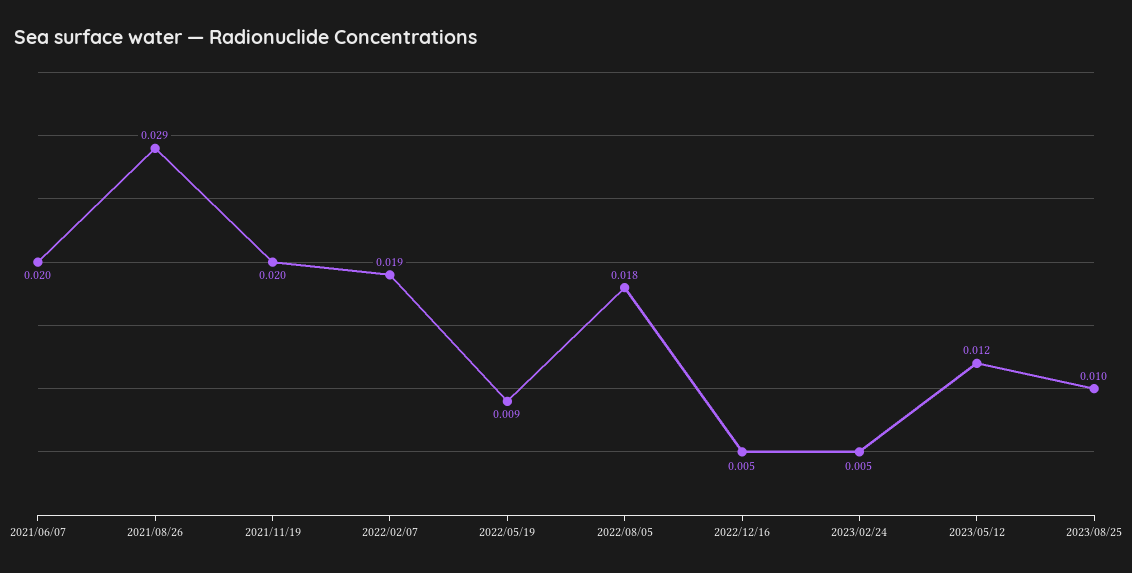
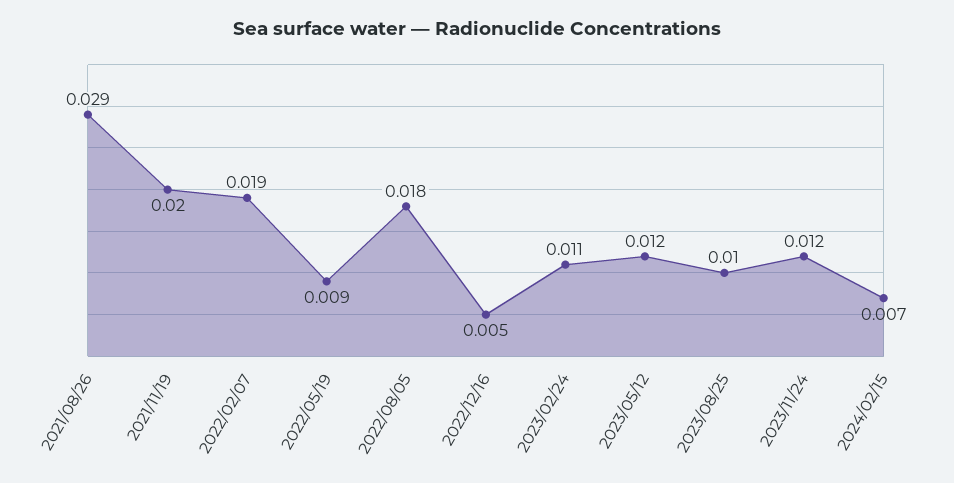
2021/06/07: 0.02 -> none
2023/02/24: 0.005 -> 0.011
2023/11/24: none -> 0.012
2024/02/15: none -> 0.007

